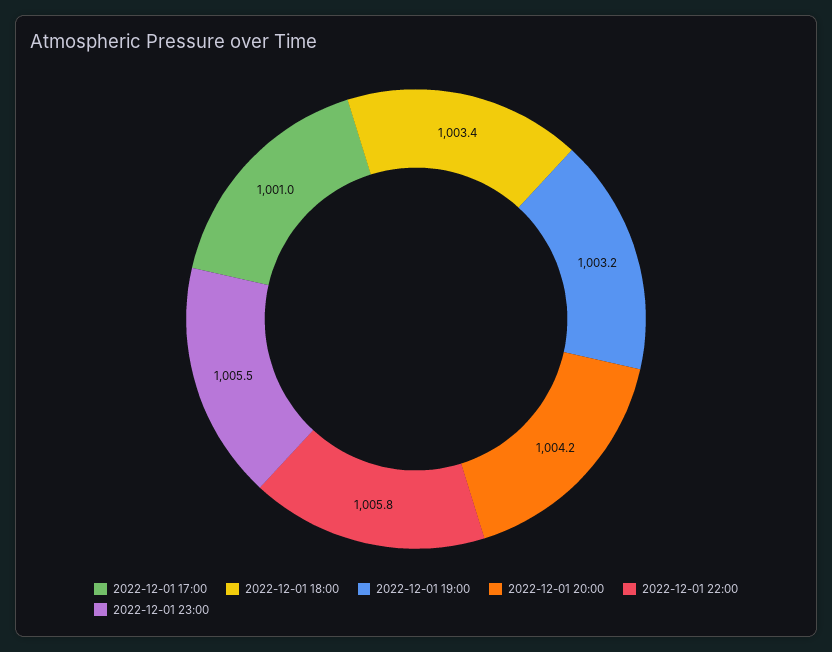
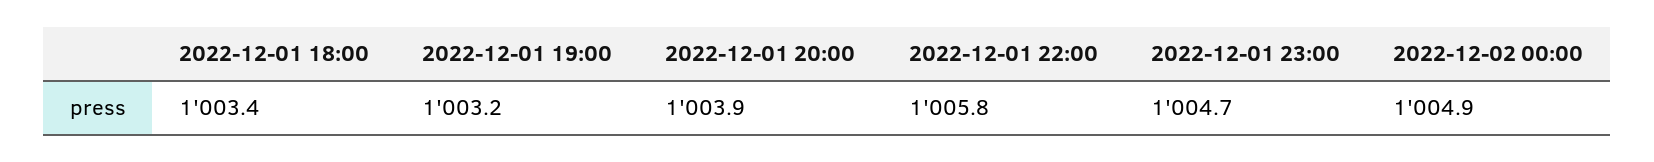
2022-12-01 17:00: 1001 -> none
2022-12-01 20:00: 1004.2 -> 1003.9
2022-12-01 23:00: 1005.5 -> 1004.7
2022-12-02 00:00: none -> 1004.9

